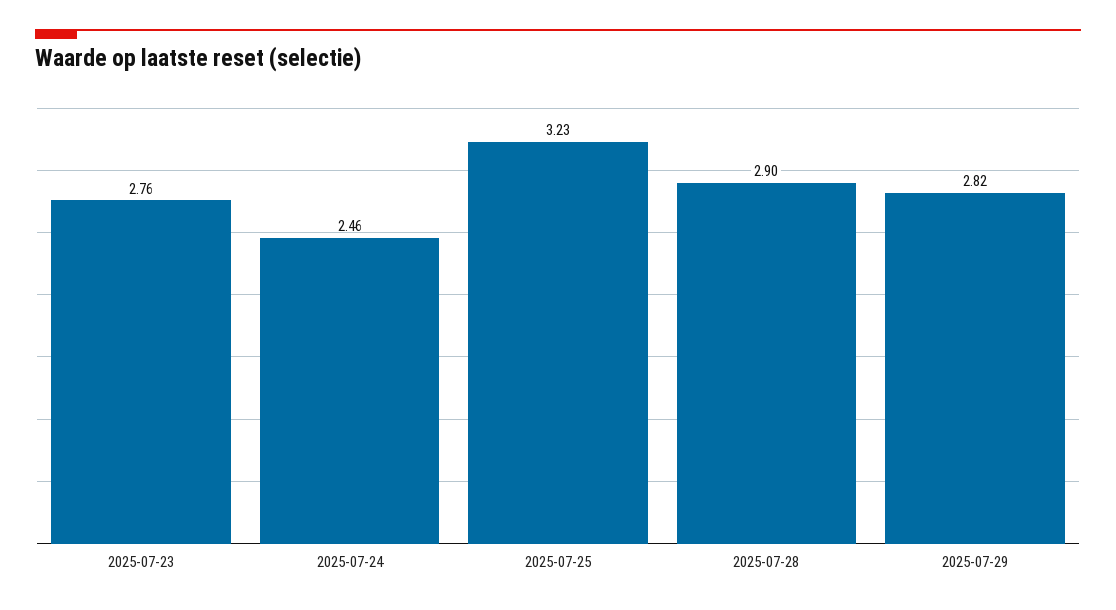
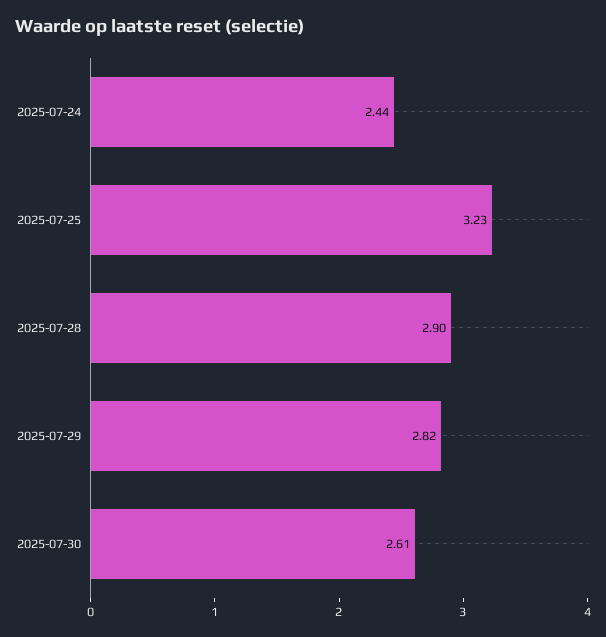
2025-07-23: 2.76 -> none
2025-07-24: 2.46 -> 2.44
2025-07-30: none -> 2.61

